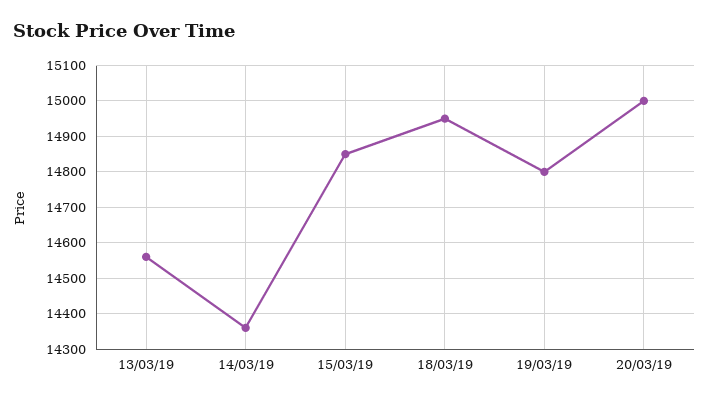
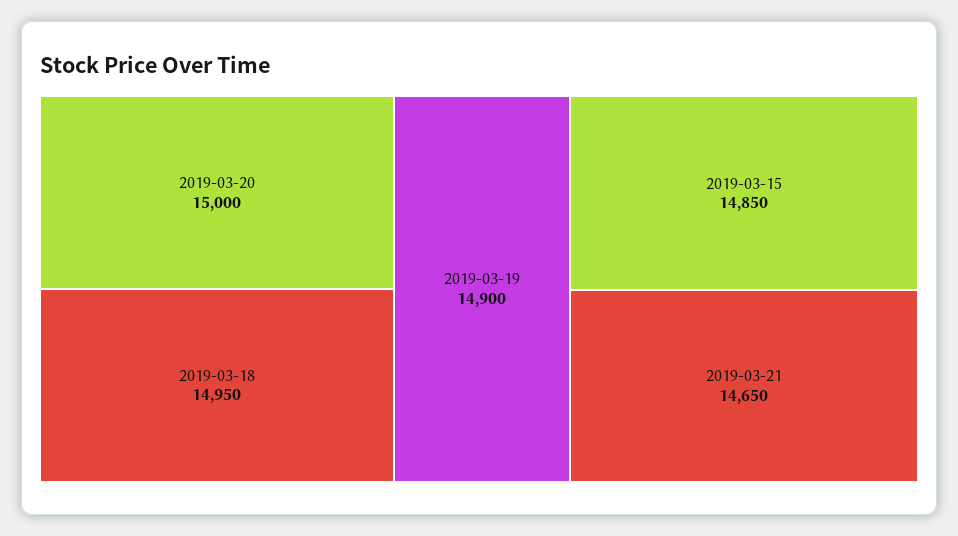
13/03/19: 14560 -> none
14/03/19: 14360 -> none
19/03/19: 14800 -> 14900
2019-03-21: none -> 14650

